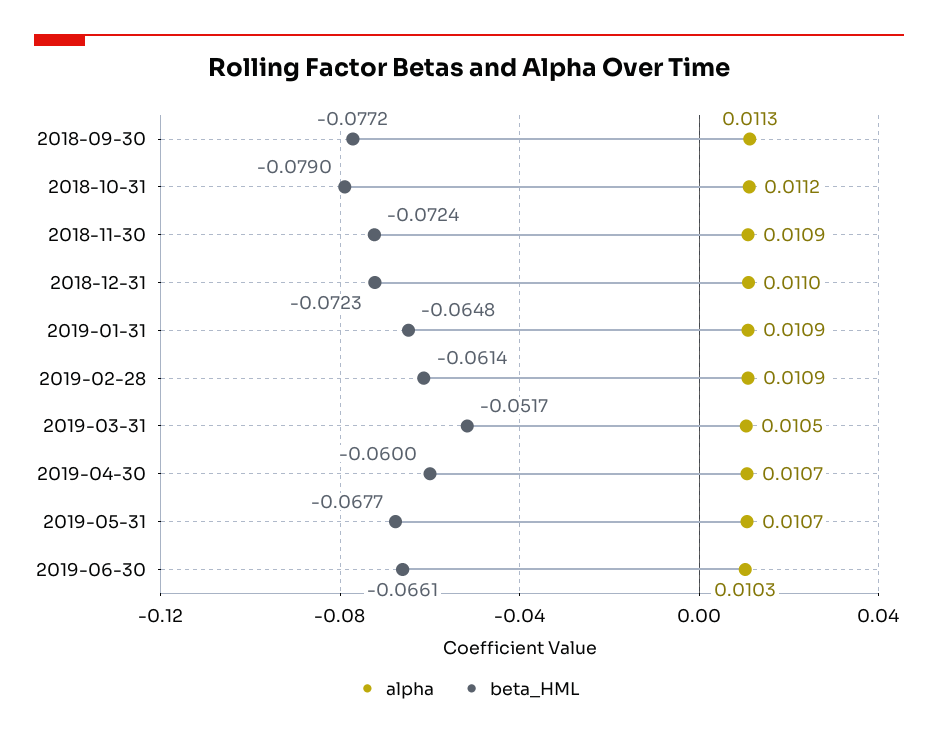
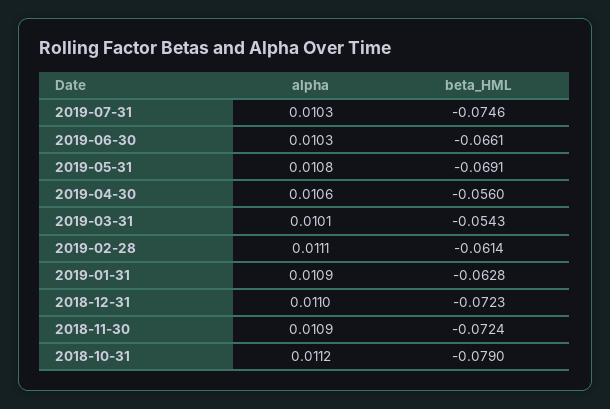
alpha, 2018-09-30: 0.0113 -> none
beta_HML, 2018-09-30: -0.0772 -> none
beta_HML, 2019-01-31: -0.0648 -> -0.0628
alpha, 2019-02-28: 0.0109 -> 0.0111
alpha, 2019-03-31: 0.0105 -> 0.0101
beta_HML, 2019-03-31: -0.0517 -> -0.0543
alpha, 2019-04-30: 0.0107 -> 0.0106
beta_HML, 2019-04-30: -0.06 -> -0.056
alpha, 2019-05-31: 0.0107 -> 0.0108
beta_HML, 2019-05-31: -0.0677 -> -0.0691
alpha, 2019-07-31: none -> 0.0103
beta_HML, 2019-07-31: none -> -0.0746

